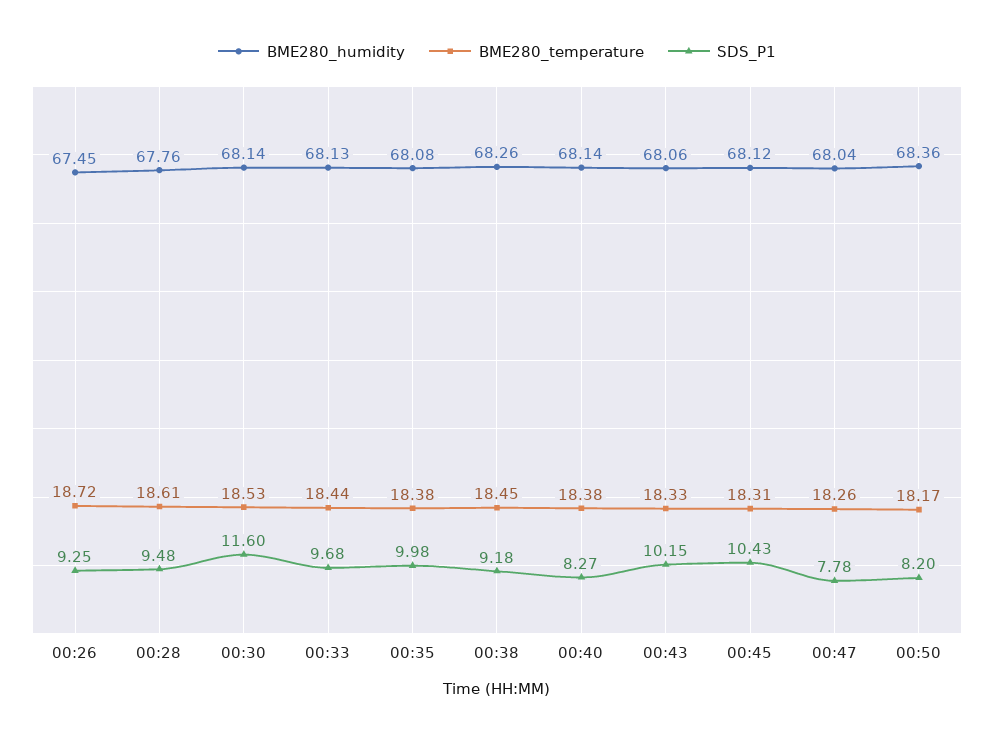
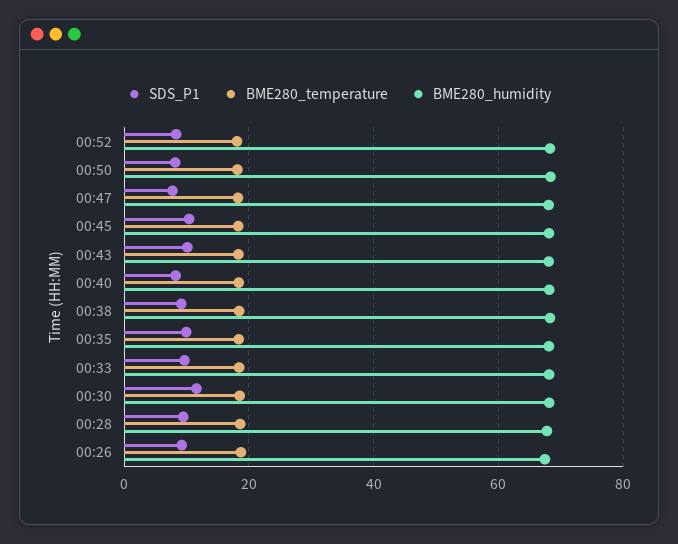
SDS_P1, 00:52: none -> 8
BME280_temperature, 00:52: none -> 18
BME280_humidity, 00:52: none -> 68

